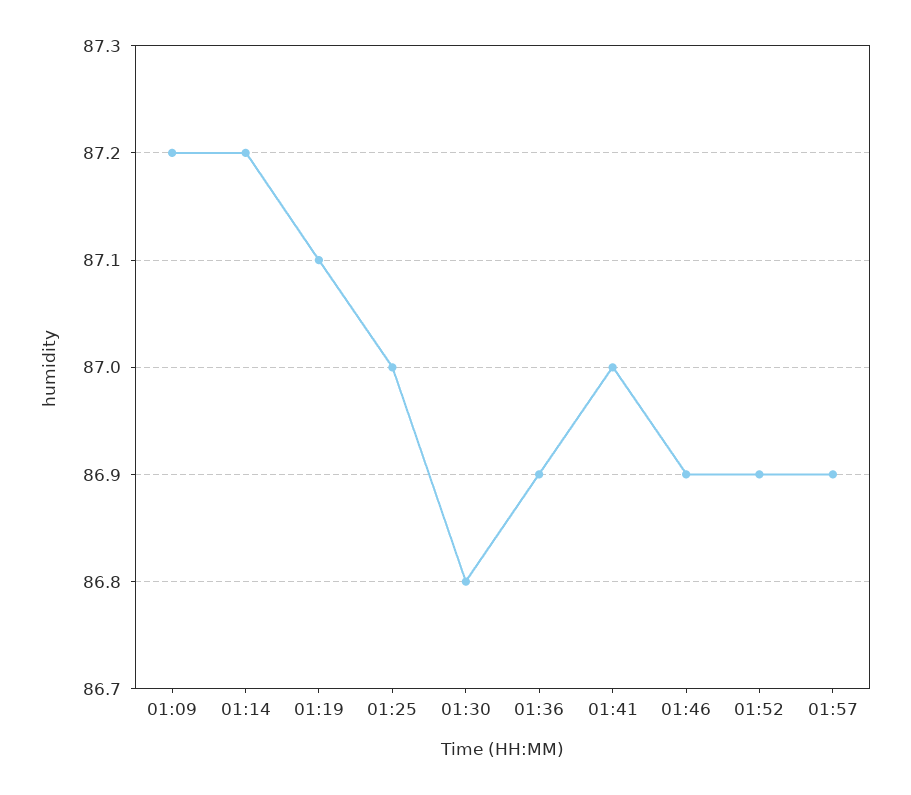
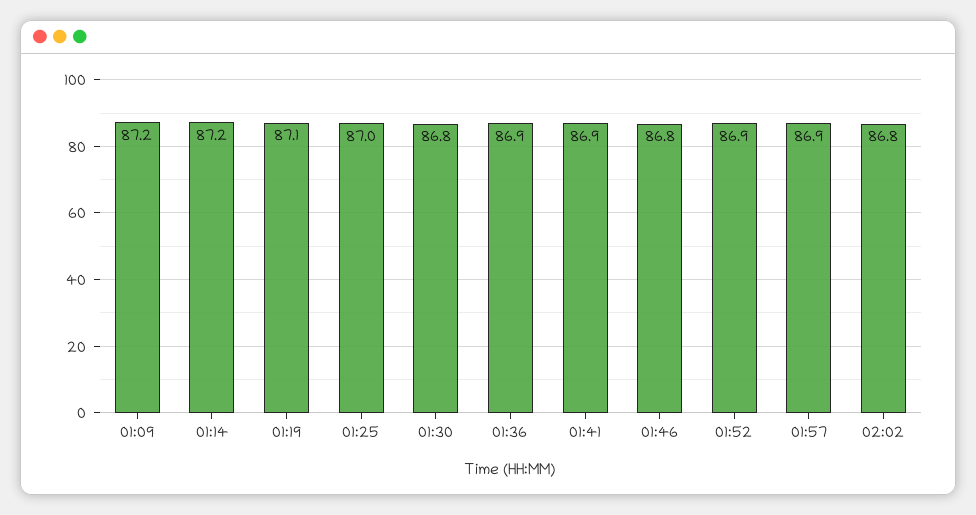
01:41: 87 -> 86.9
01:46: 86.9 -> 86.8
02:02: none -> 86.8

